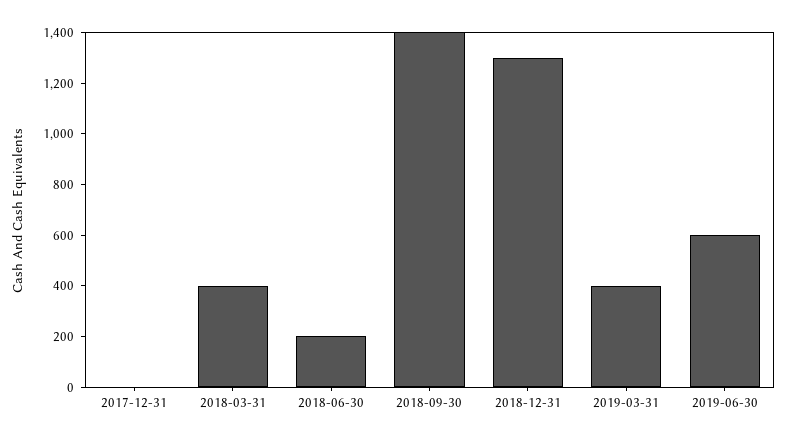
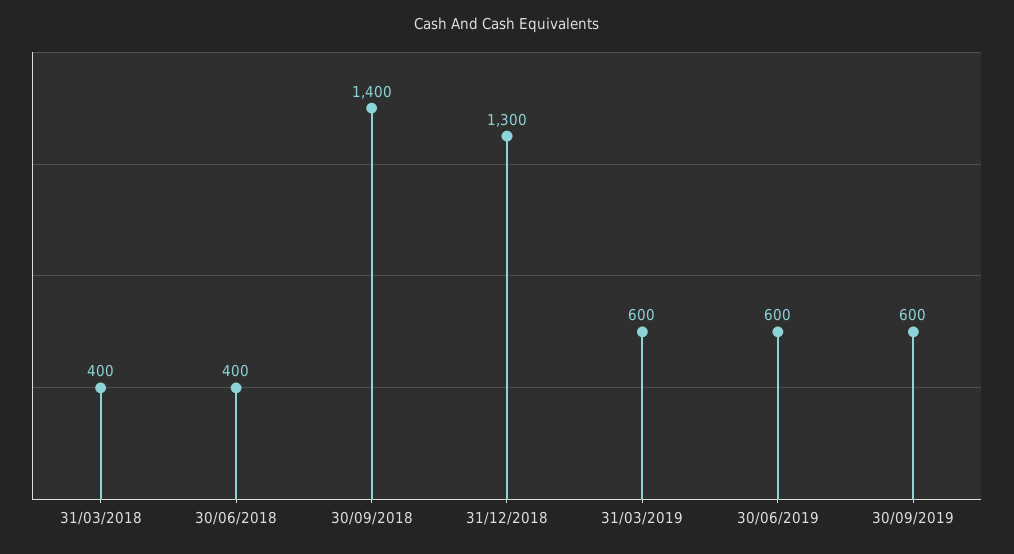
2017-12-31: 0 -> none
2018-06-30: 200 -> 400
2019-03-31: 400 -> 600
30/09/2019: none -> 600

